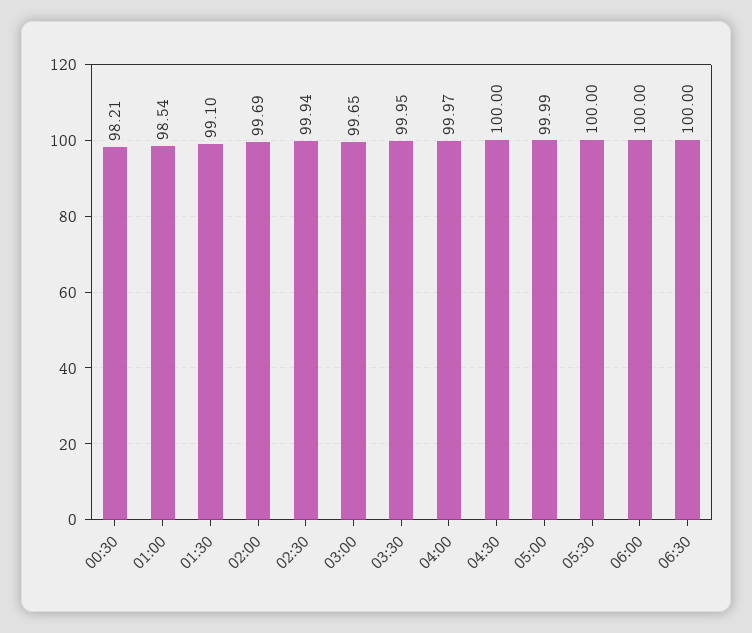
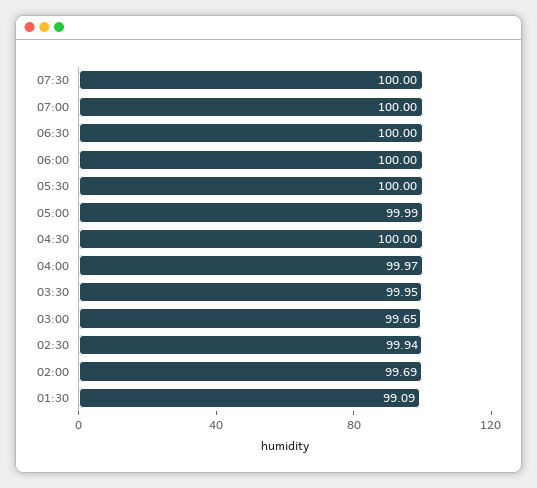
00:30: 98.21 -> none
01:00: 98.54 -> none
01:30: 99.1 -> 99.09
07:30: none -> 100
07:00: none -> 100

